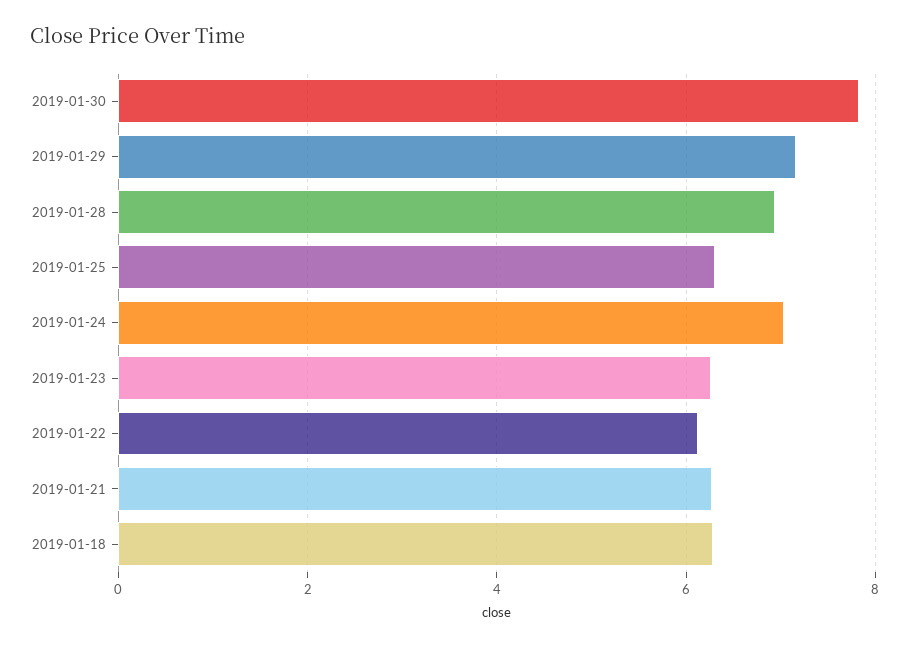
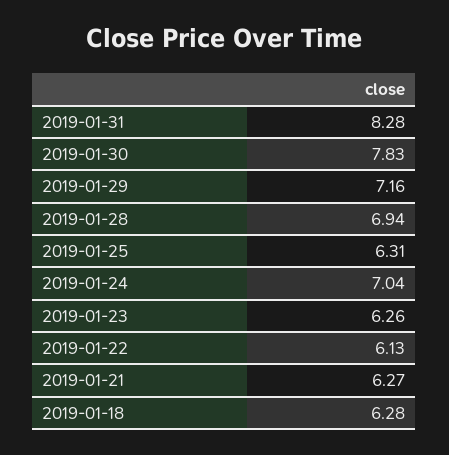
2019-01-31: none -> 8.28

